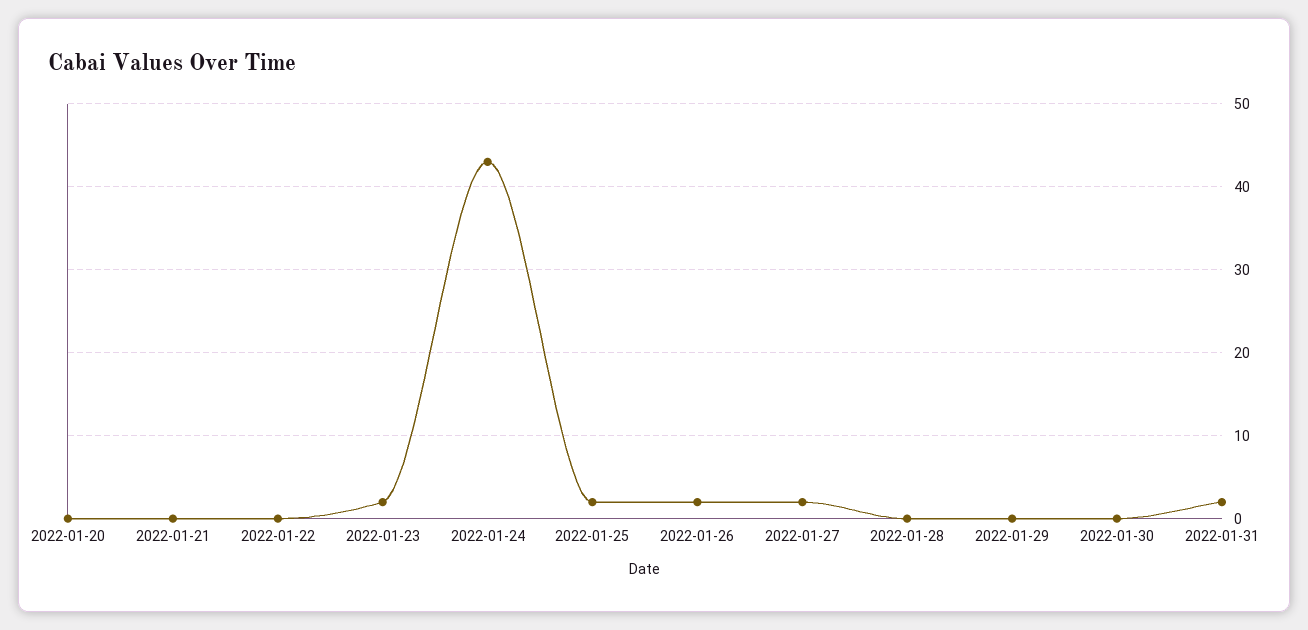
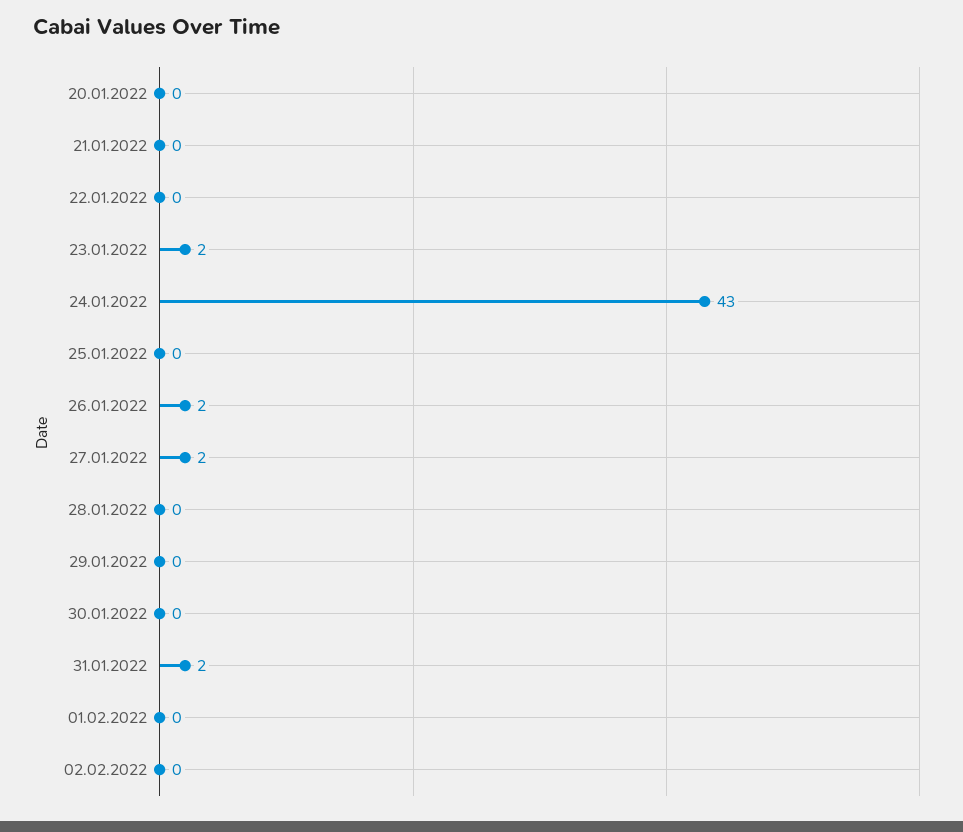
2022-01-25: 2 -> 0
01.02.2022: none -> 0
02.02.2022: none -> 0

